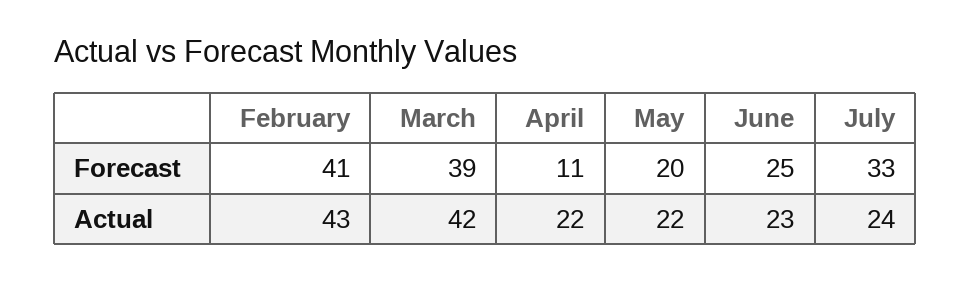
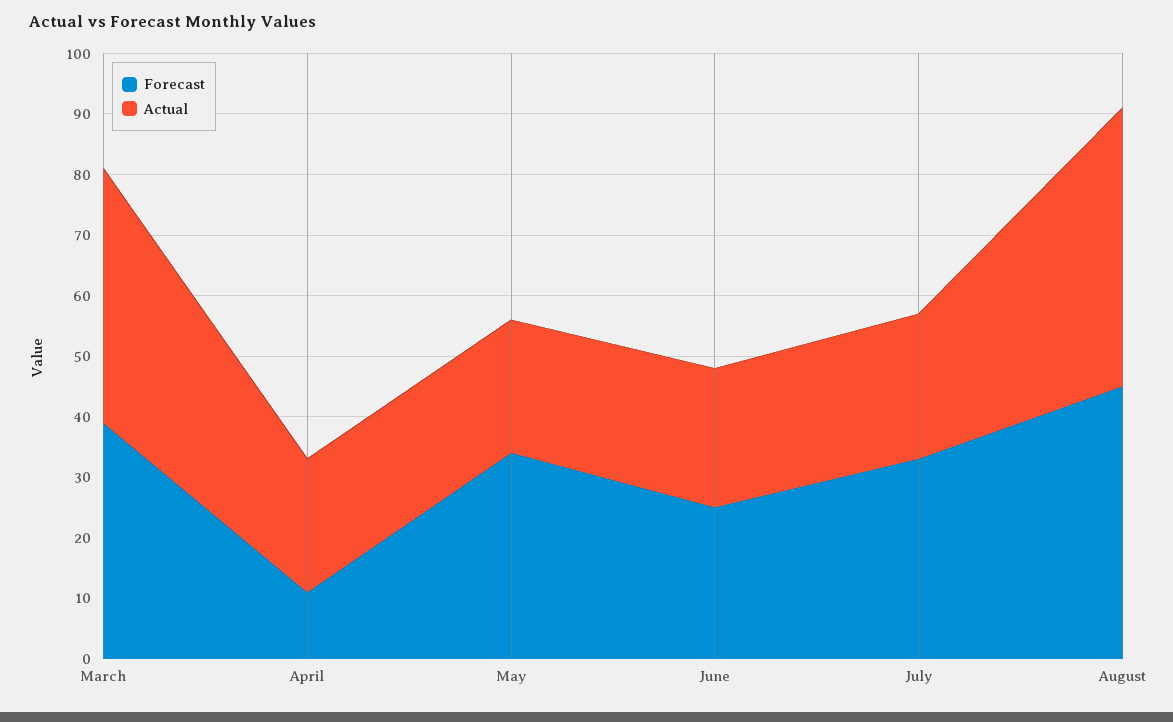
Forecast, February: 41 -> none
Forecast, May: 20 -> 35
Actual, February: 43 -> none
Forecast, August: none -> 45
Actual, August: none -> 45

